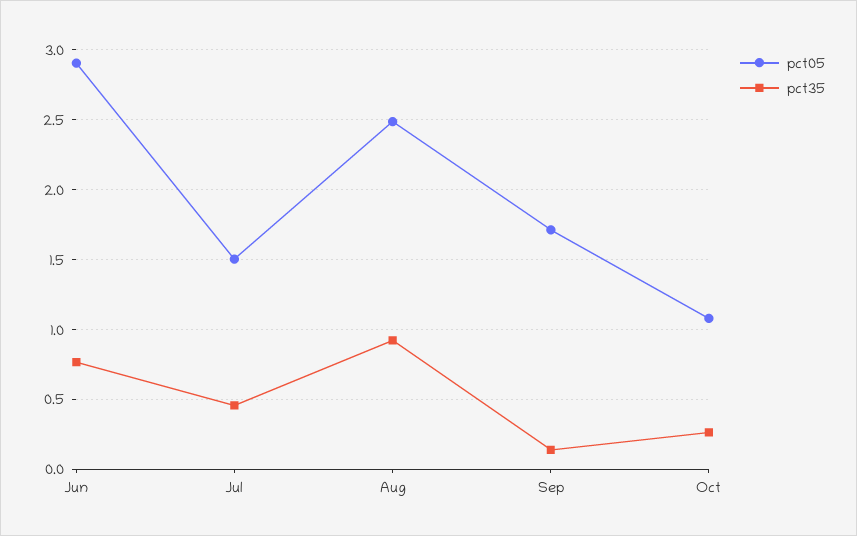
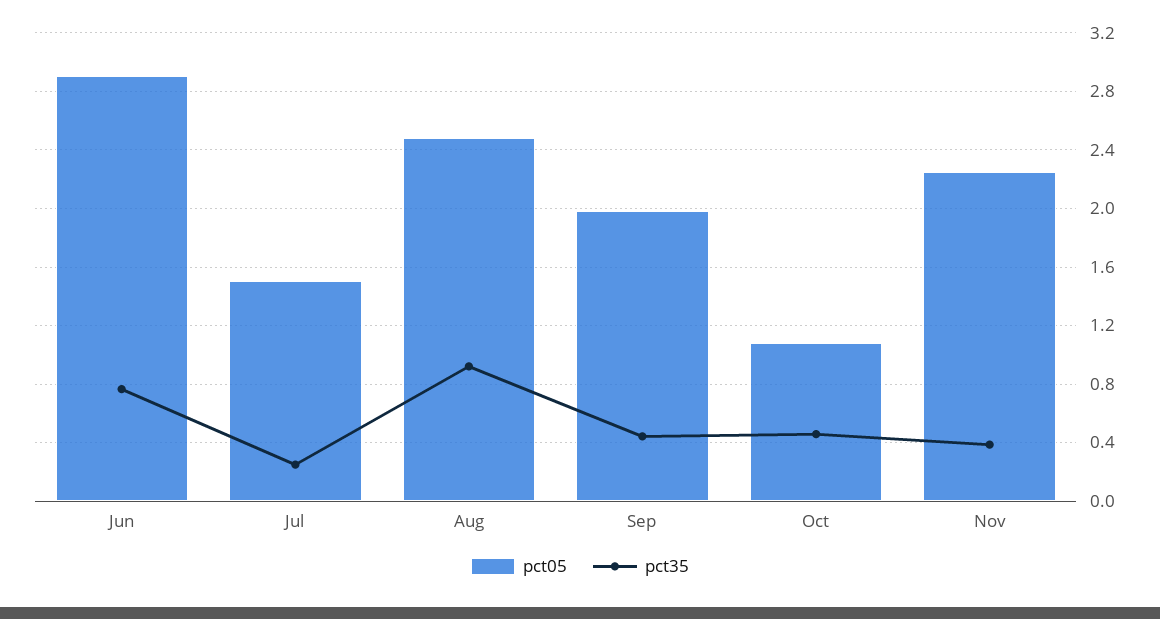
pct35, Jul: 0.45 -> 0.25
pct05, Sep: 1.7 -> 2
pct35, Sep: 0.15 -> 0.45
pct35, Oct: 0.25 -> 0.45
pct05, Nov: none -> 2.25
pct35, Nov: none -> 0.4

